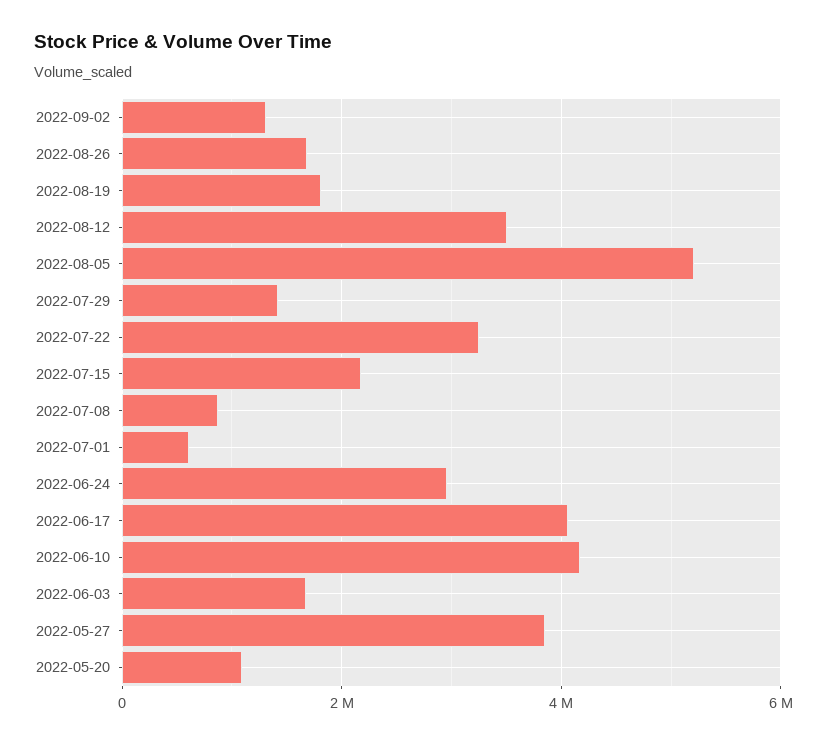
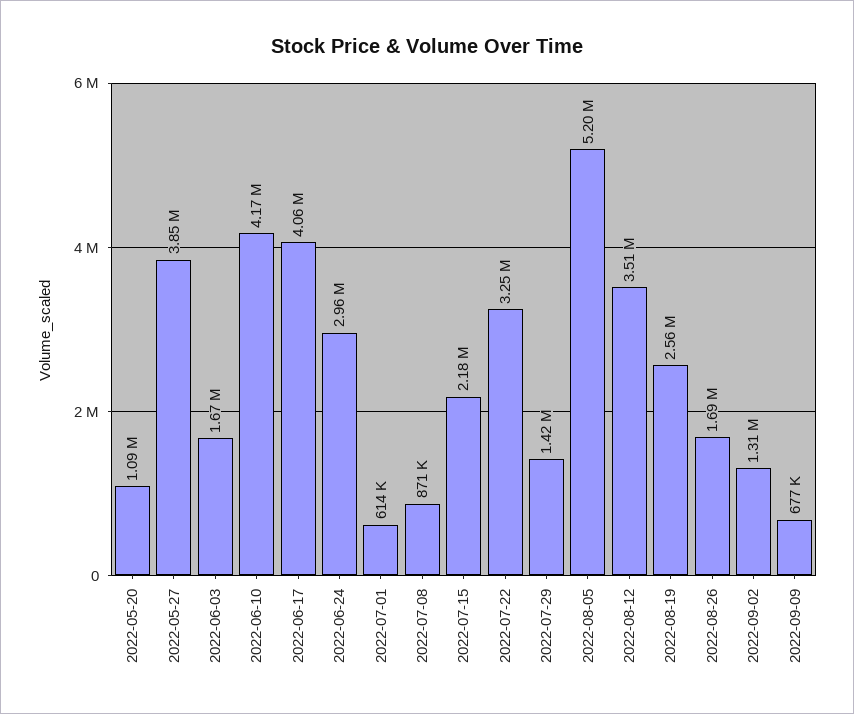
2022-08-19: 1800000 -> 2560000
2022-09-09: none -> 677000

